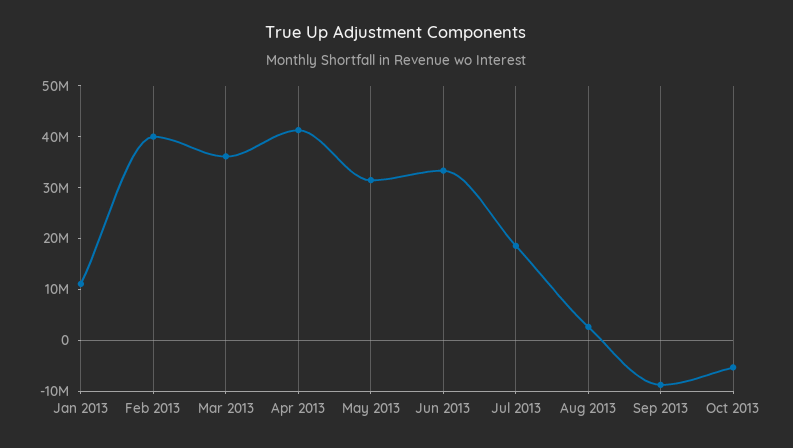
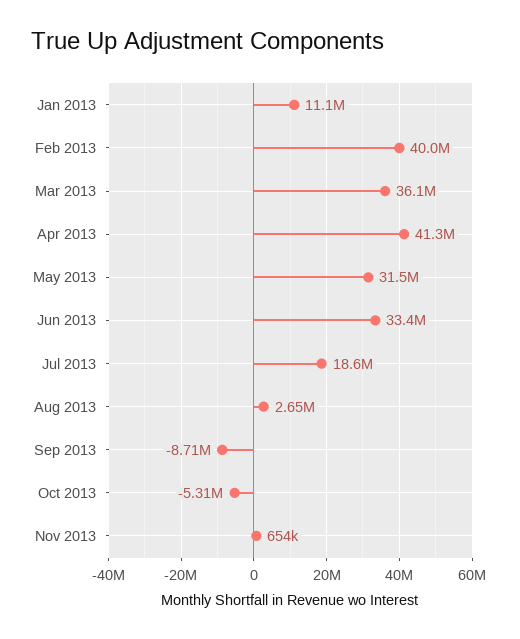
Nov 2013: none -> 654000

